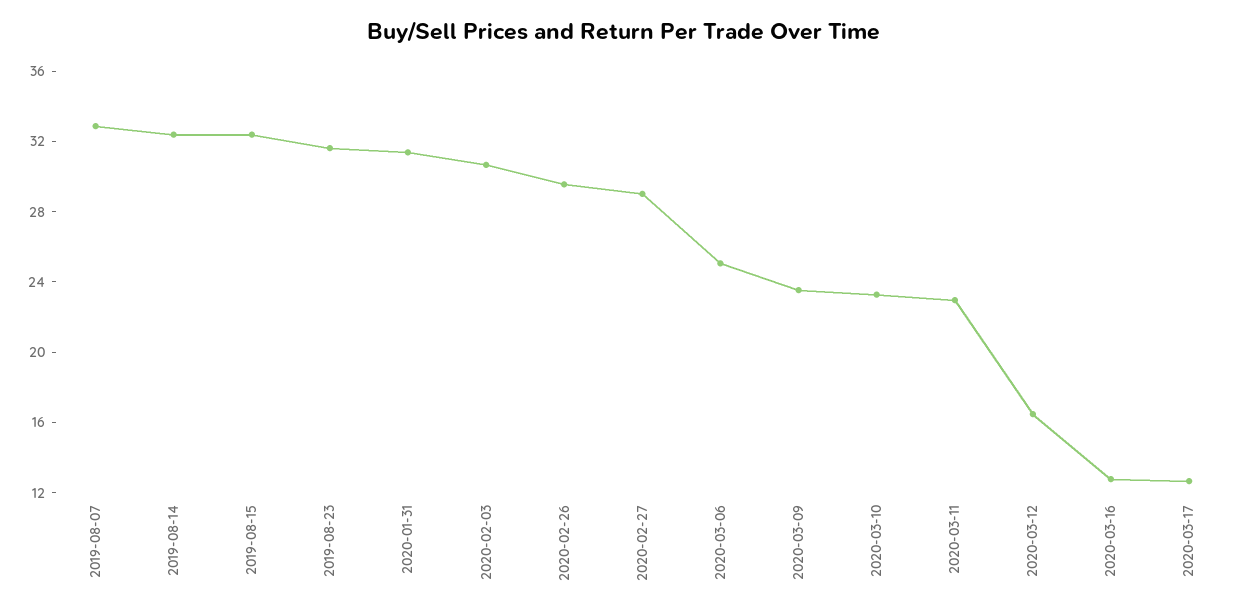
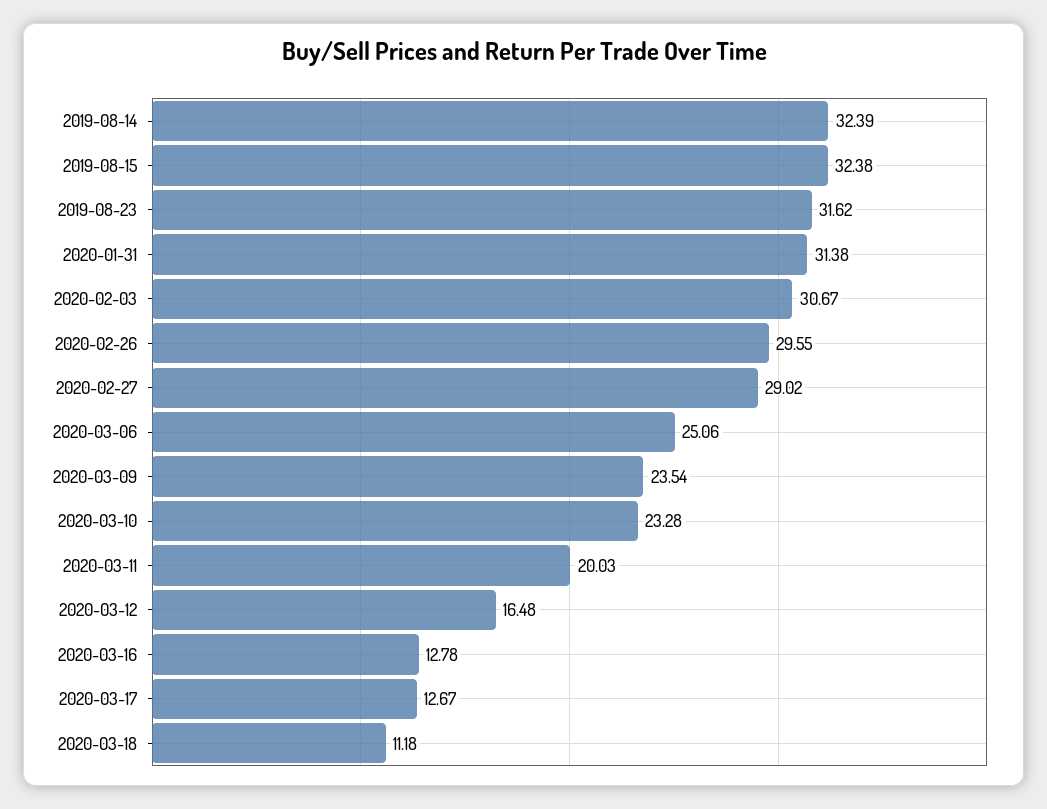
2019-08-07: 33 -> none
2020-03-11: 23 -> 20.03
2020-03-18: none -> 11.18

